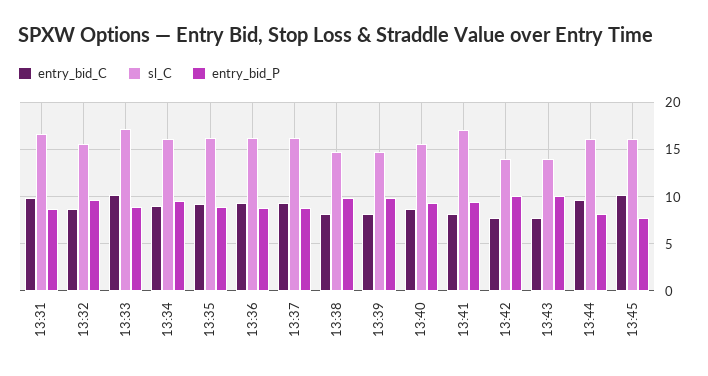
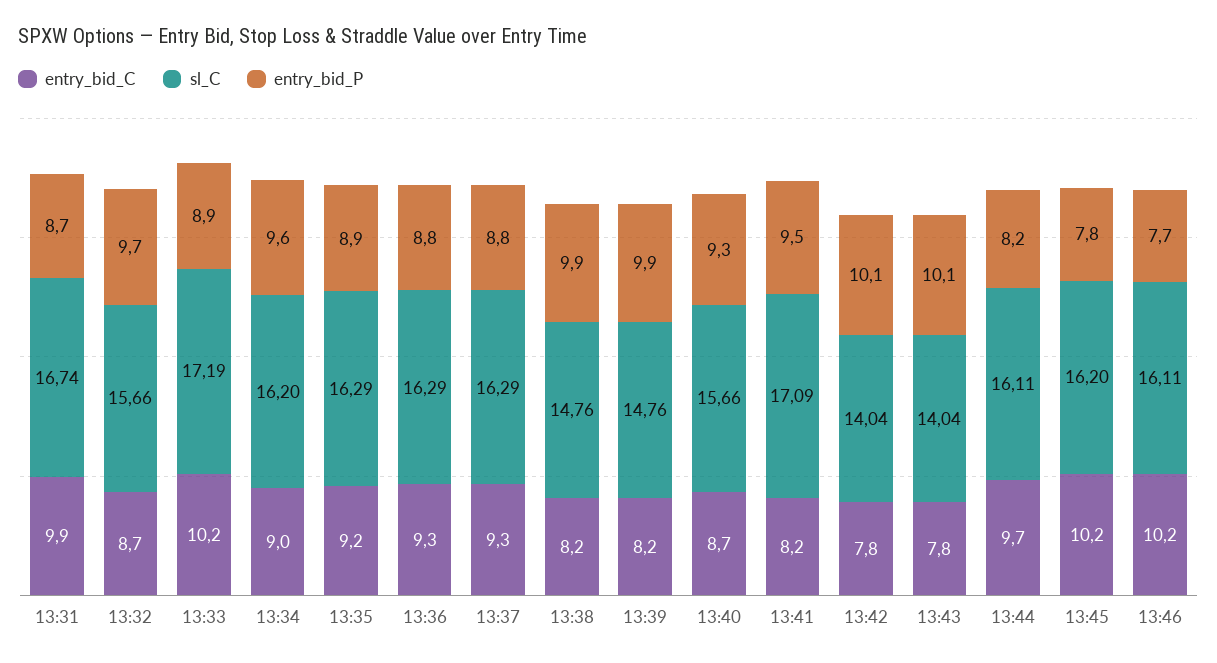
entry_bid_C, 13:46: none -> 10.2
sl_C, 13:46: none -> 16.11
entry_bid_P, 13:46: none -> 7.7

